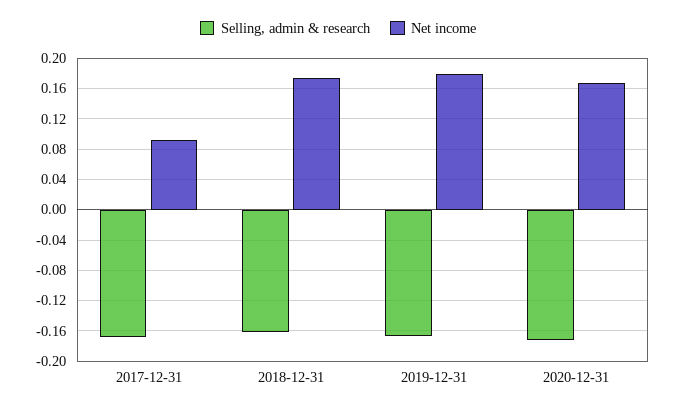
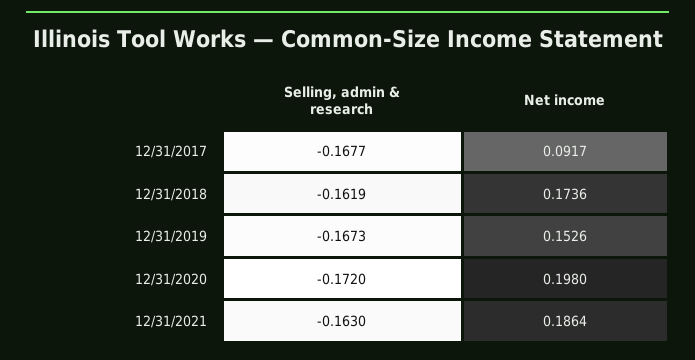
Net income, 2019-12-31: 0.18 -> 0.1526
Net income, 2020-12-31: 0.17 -> 0.198
Selling, admin & research, 12/31/2021: none -> -0.163
Net income, 12/31/2021: none -> 0.1864

